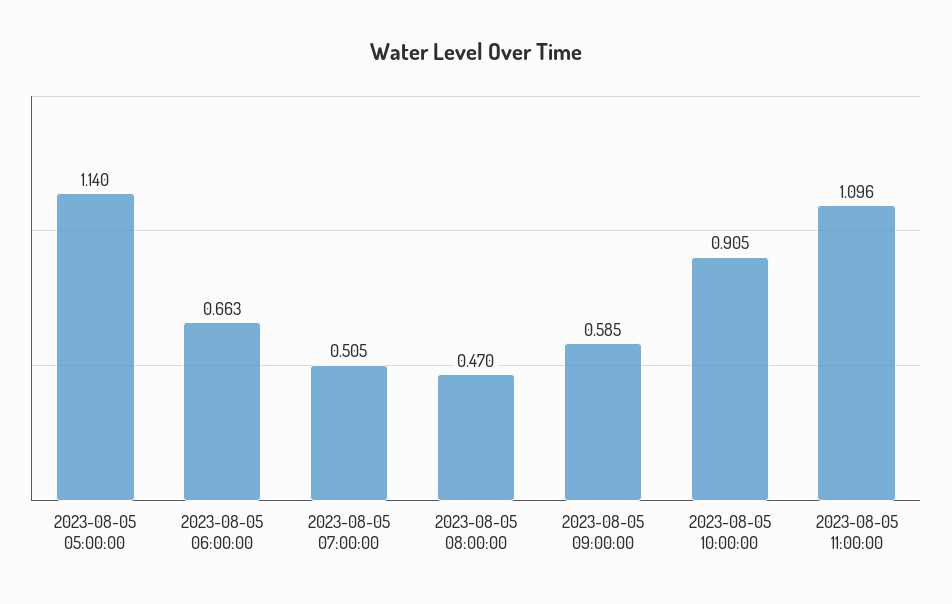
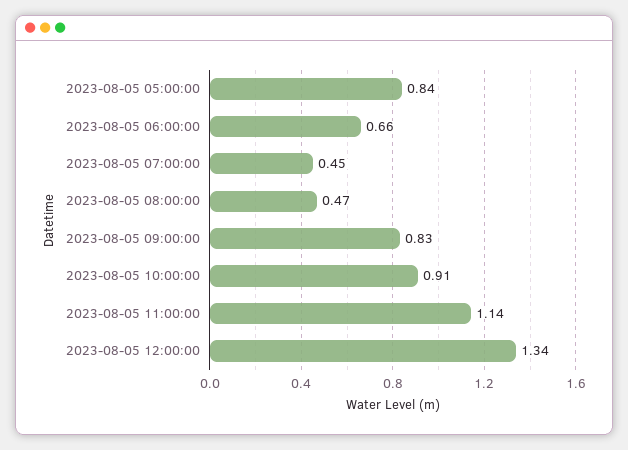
2023-08-05 05:00:00: 1.14 -> 0.84
2023-08-05 07:00:00: 0.505 -> 0.45
2023-08-05 09:00:00: 0.585 -> 0.83
2023-08-05 11:00:00: 1.096 -> 1.14
2023-08-05 12:00:00: none -> 1.34

